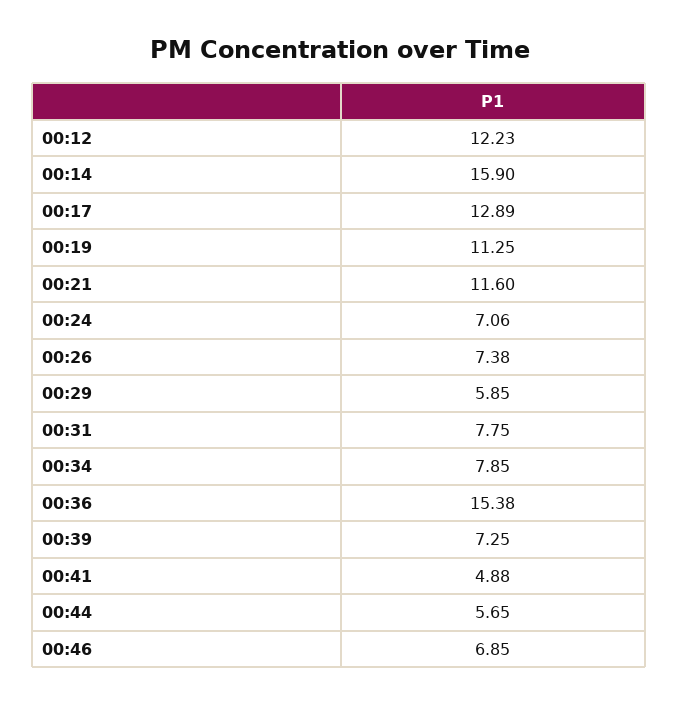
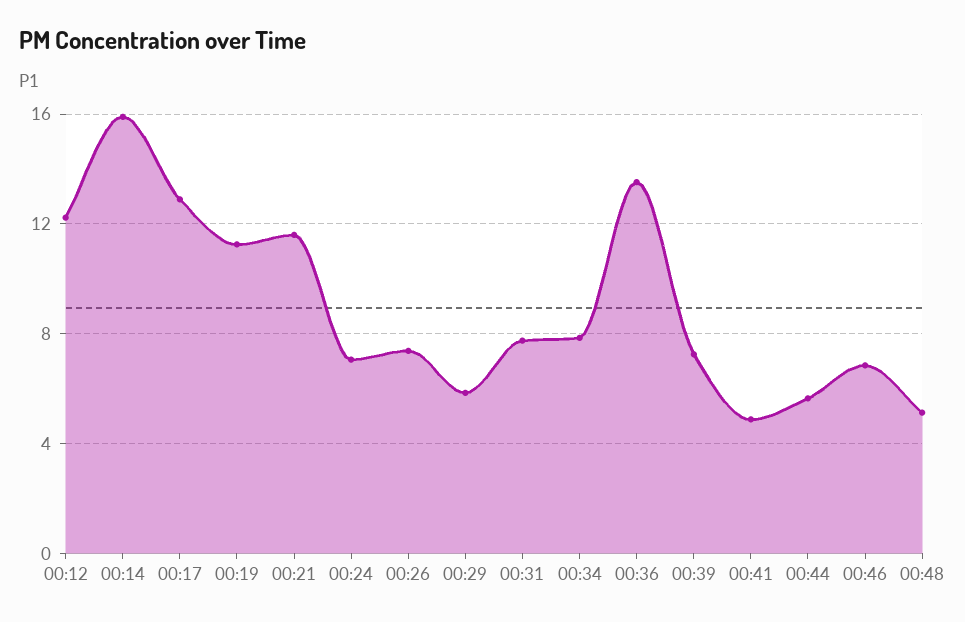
00:36: 15.38 -> 13.5
00:48: none -> 5

